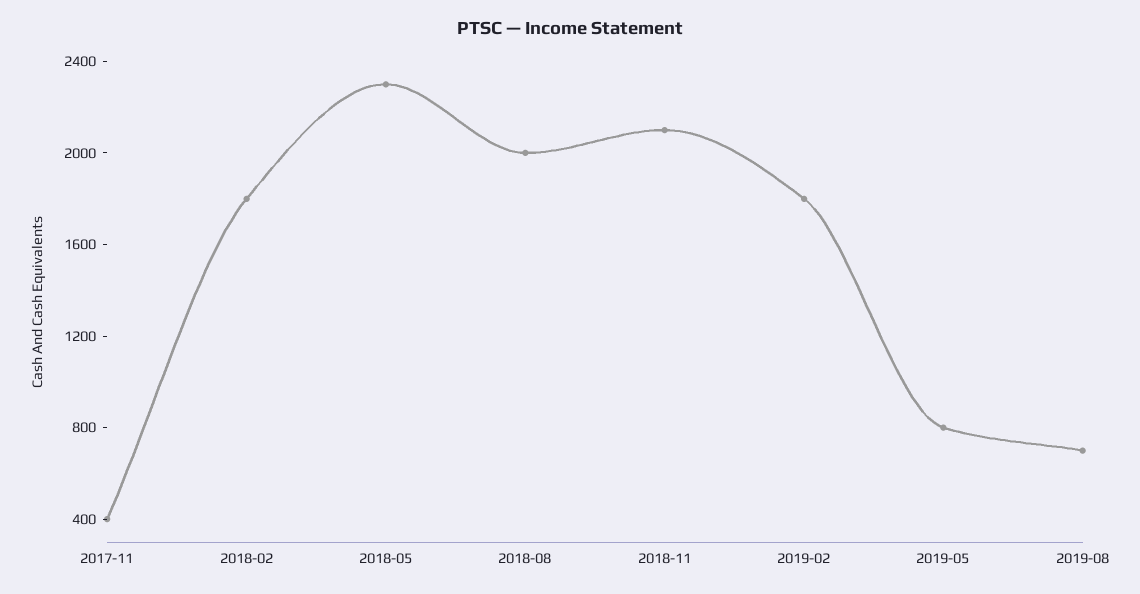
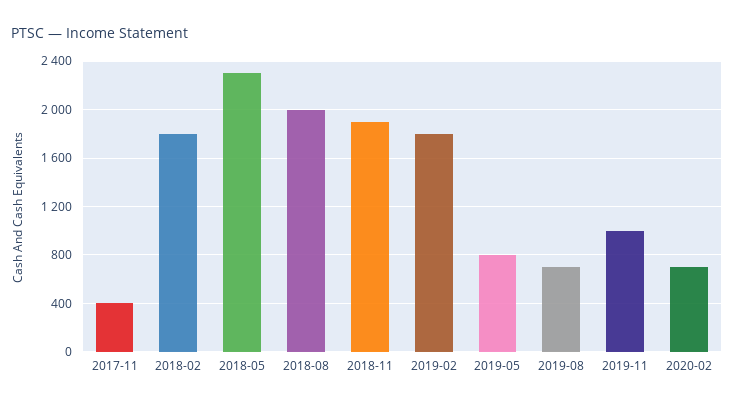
2018-11: 2100 -> 1900
2019-11: none -> 1000
2020-02: none -> 700

